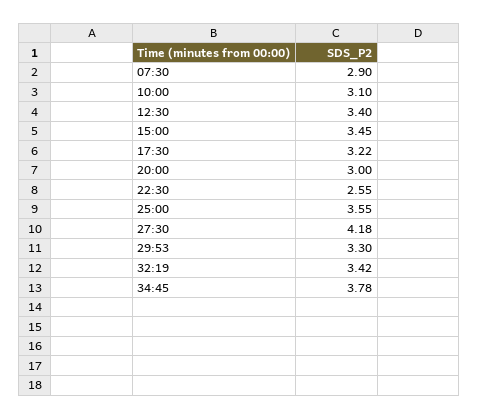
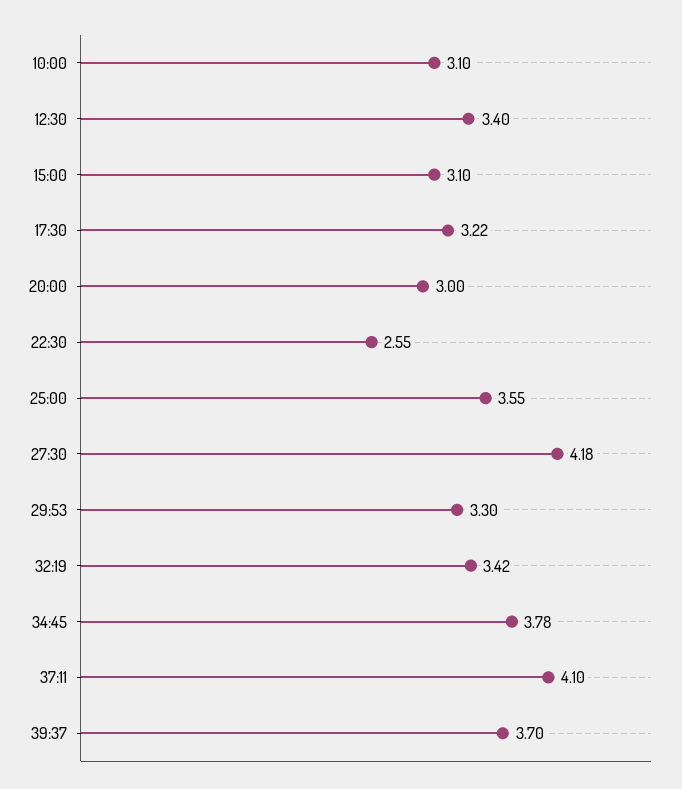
07:30: 2.9 -> none
15:00: 3.45 -> 3.1
37:11: none -> 4.1
39:37: none -> 3.7

